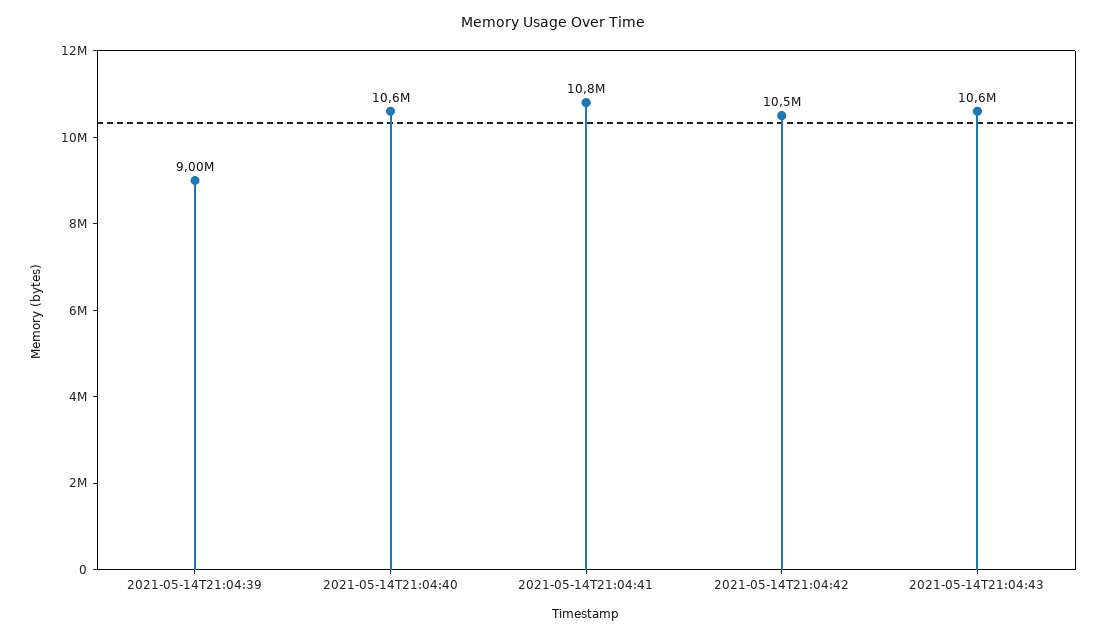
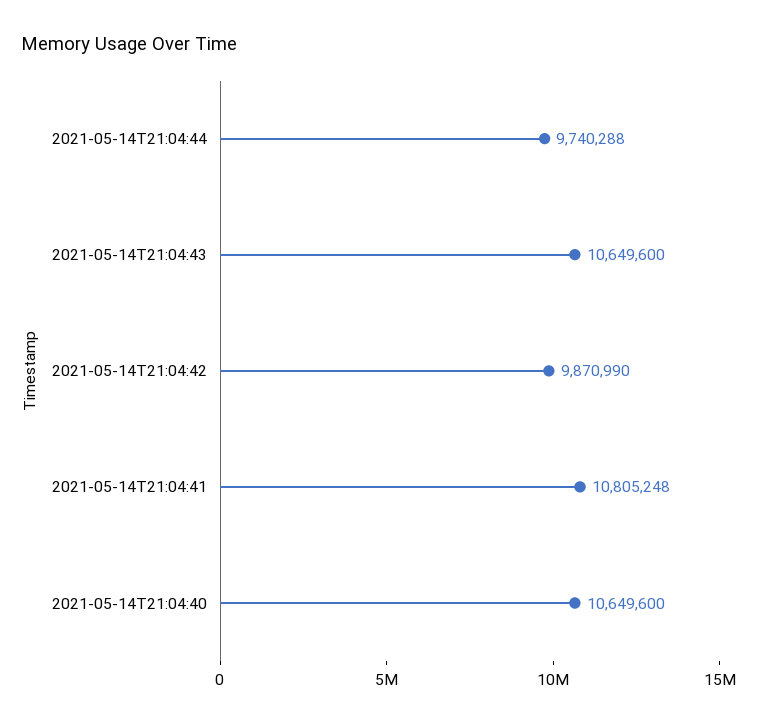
2021-05-14T21:04:39: 9000000 -> none
2021-05-14T21:04:42: 10500000 -> 9870990
2021-05-14T21:04:44: none -> 9740288

